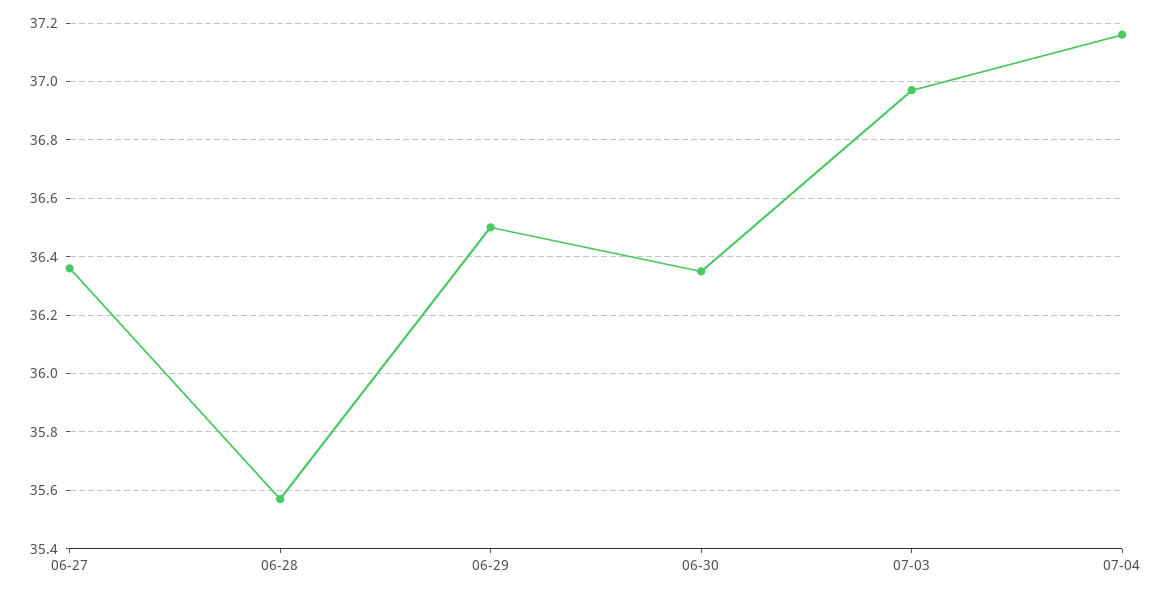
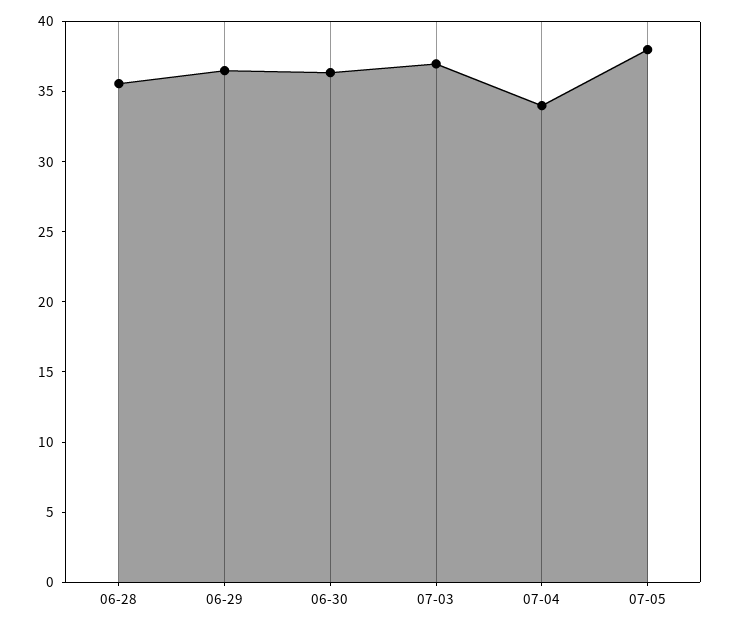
06-27: 36.35 -> none
07-04: 37.15 -> 34
07-05: none -> 38

